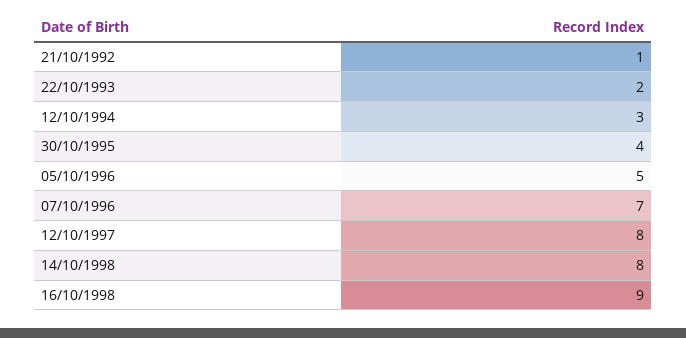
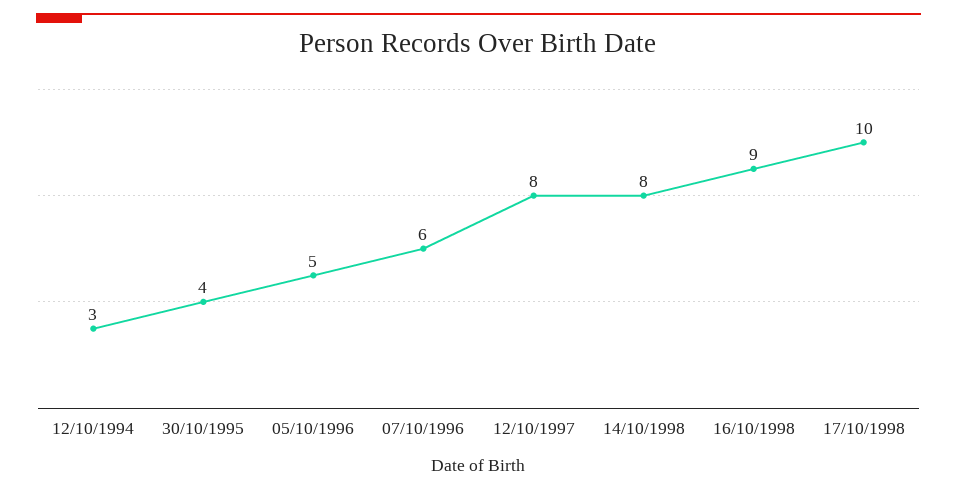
21/10/1992: 1 -> none
22/10/1993: 2 -> none
07/10/1996: 7 -> 6
17/10/1998: none -> 10

